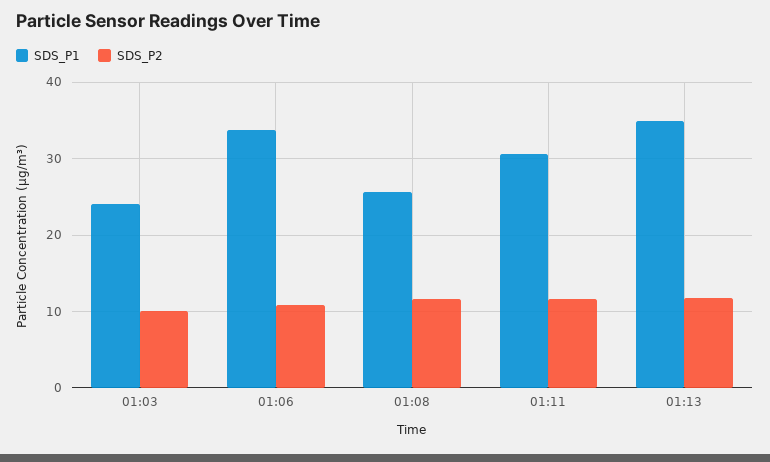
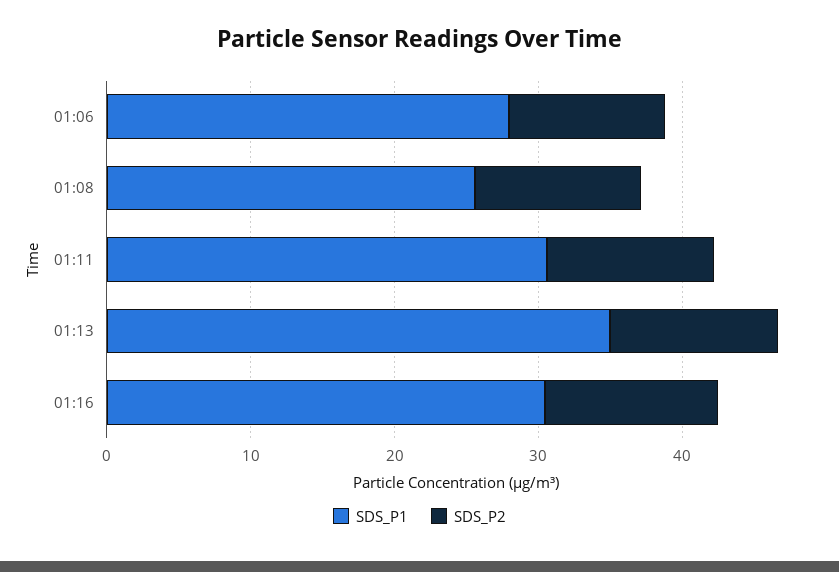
SDS_P1, 01:03: 24 -> none
SDS_P2, 01:03: 10 -> none
SDS_P1, 01:06: 34 -> 28
SDS_P1, 01:16: none -> 30
SDS_P2, 01:16: none -> 12

